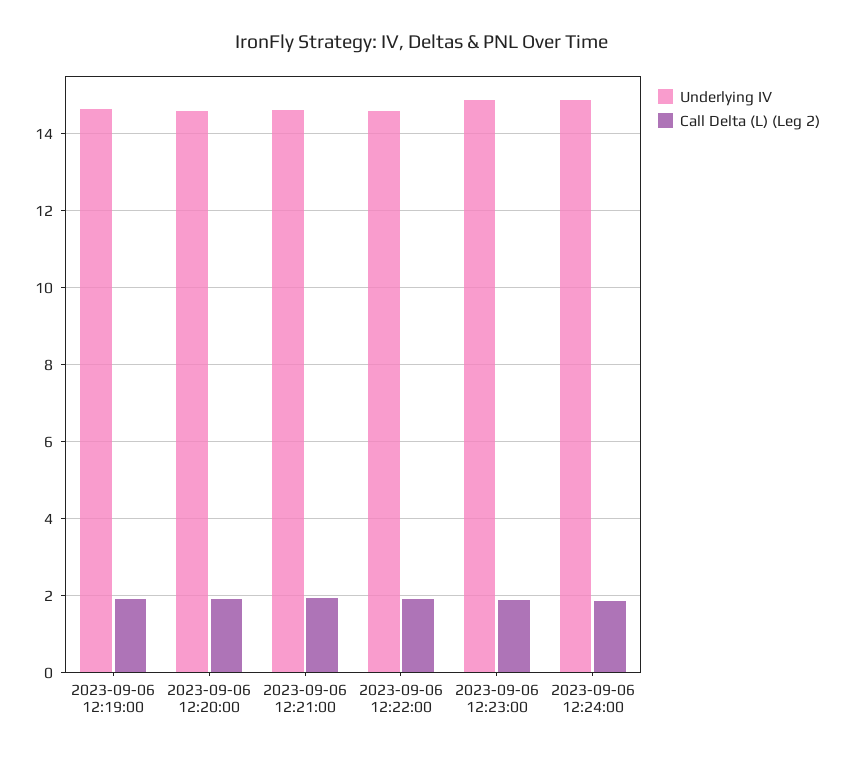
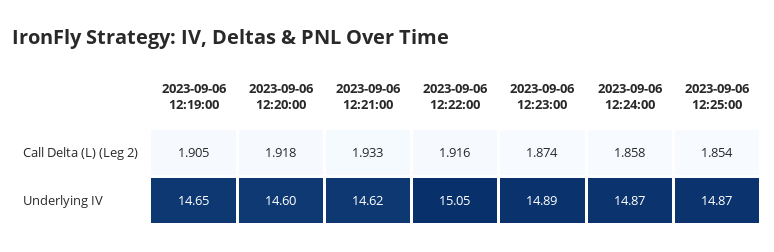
Underlying IV, 2023-09-06 12:22:00: 14.6 -> 15.05
Call Delta (L) (Leg 2), 2023-09-06 12:25:00: none -> 1.854
Underlying IV, 2023-09-06 12:25:00: none -> 14.87

